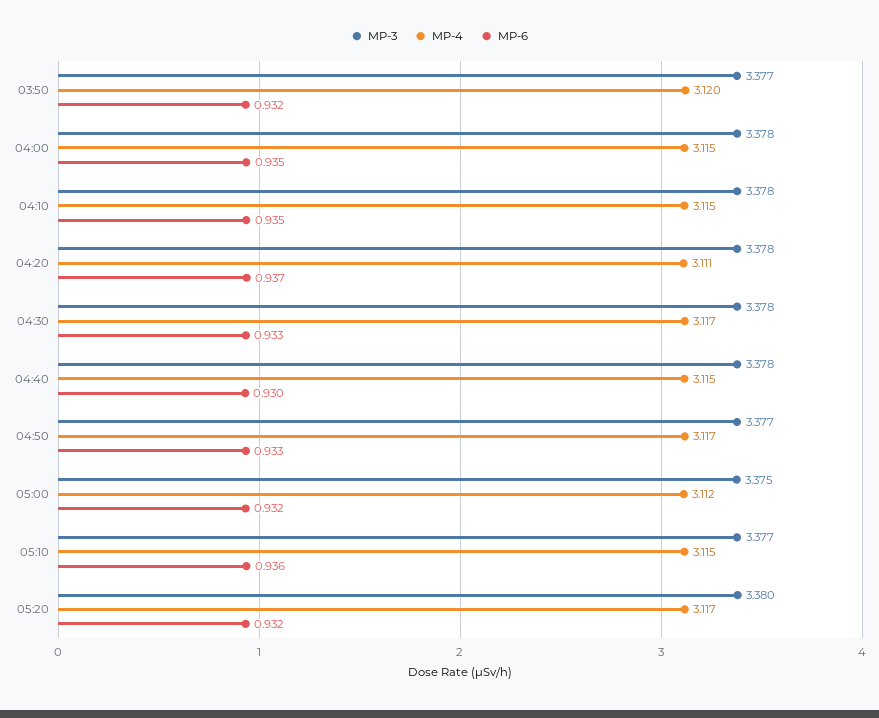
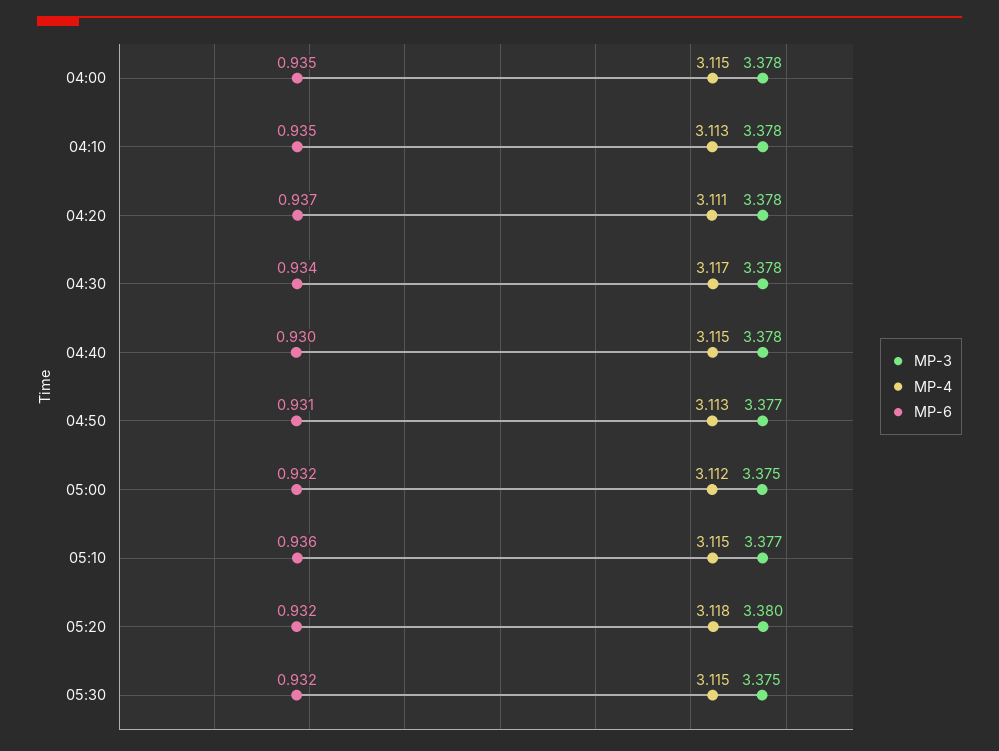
MP-3, 03:50: 3.377 -> none
MP-4, 03:50: 3.12 -> none
MP-6, 03:50: 0.932 -> none
MP-4, 04:10: 3.115 -> 3.113
MP-6, 04:30: 0.933 -> 0.934
MP-4, 04:50: 3.117 -> 3.113
MP-6, 04:50: 0.933 -> 0.931
MP-4, 05:20: 3.117 -> 3.118
MP-3, 05:30: none -> 3.375
MP-4, 05:30: none -> 3.115
MP-6, 05:30: none -> 0.932

